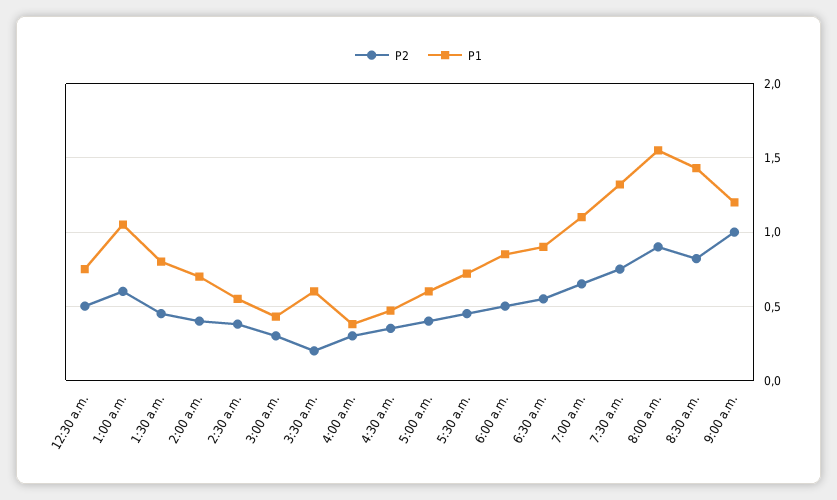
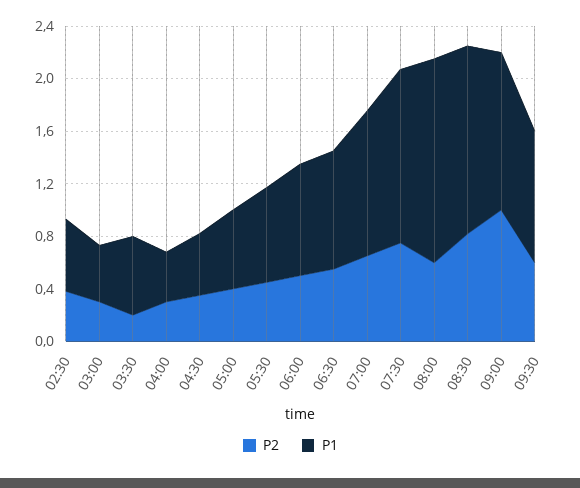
P2, 12:30 a.m.: 0.5 -> none
P1, 12:30 a.m.: 0.75 -> none
P2, 1:00 a.m.: 0.6 -> none
P1, 1:00 a.m.: 1.05 -> none
P2, 1:30 a.m.: 0.45 -> none
P1, 1:30 a.m.: 0.8 -> none
P2, 2:00 a.m.: 0.4 -> none
P1, 2:00 a.m.: 0.7 -> none
P2, 8:00 a.m.: 0.9 -> 0.6
P2, 09:30: none -> 0.6
P1, 09:30: none -> 1

